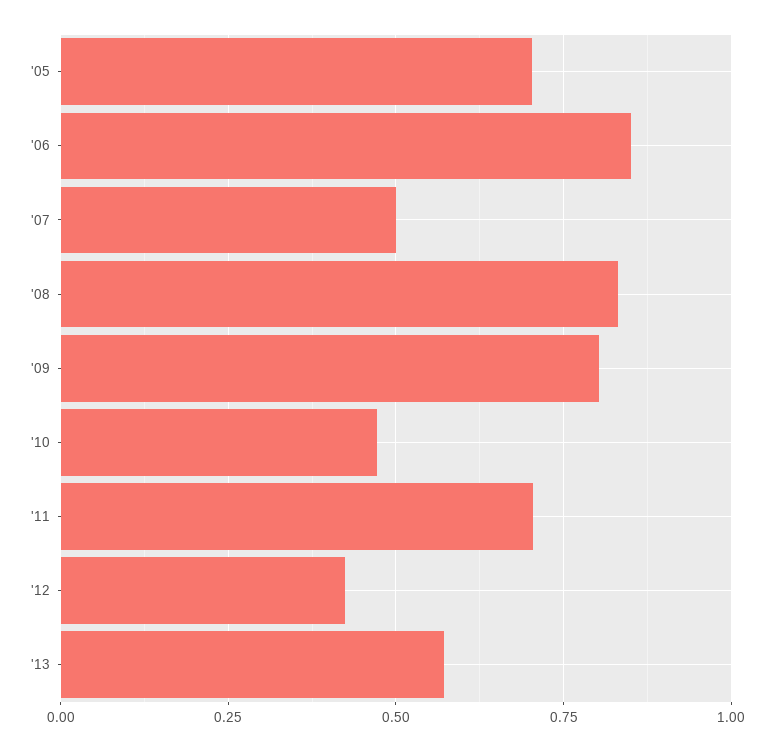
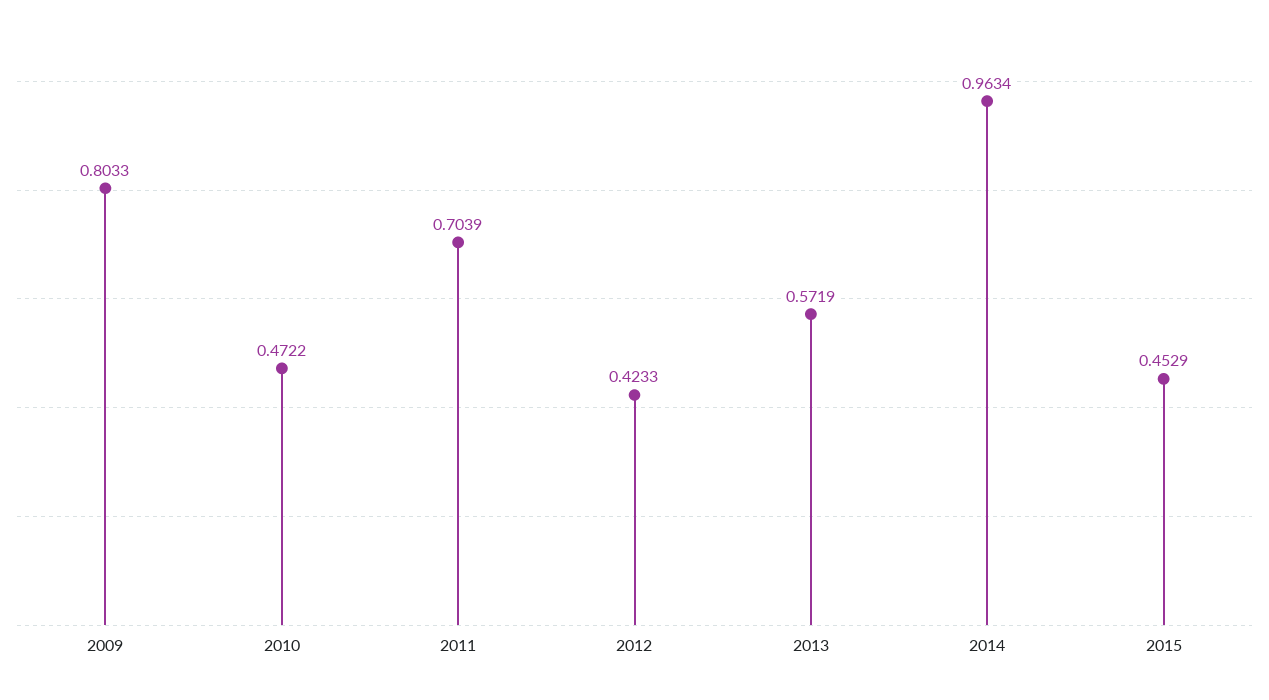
'05: 0.7 -> none
'06: 0.85 -> none
'07: 0.5 -> none
'08: 0.825 -> none
2014: none -> 0.9634
2015: none -> 0.4529

